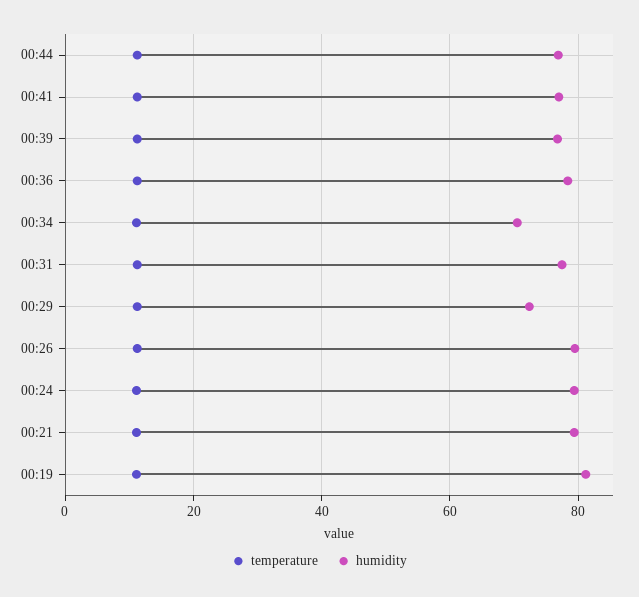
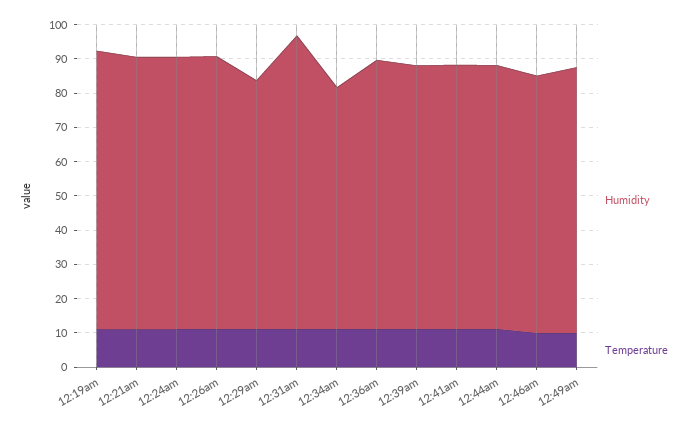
humidity, 00:31: 78 -> 85
humidity, 12:46am: none -> 75
temperature, 12:46am: none -> 10
humidity, 12:49am: none -> 77.5
temperature, 12:49am: none -> 10

